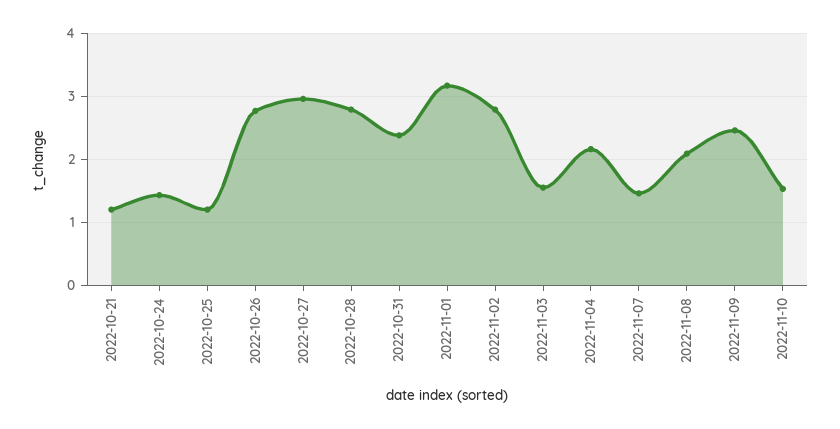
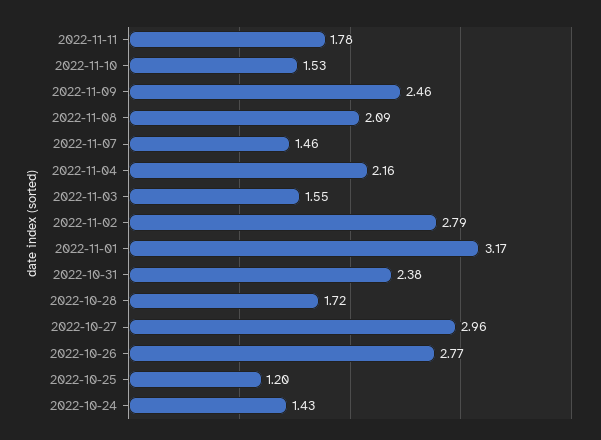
2022-10-21: 1.2 -> none
2022-10-28: 2.8 -> 1.72
2022-11-11: none -> 1.78

